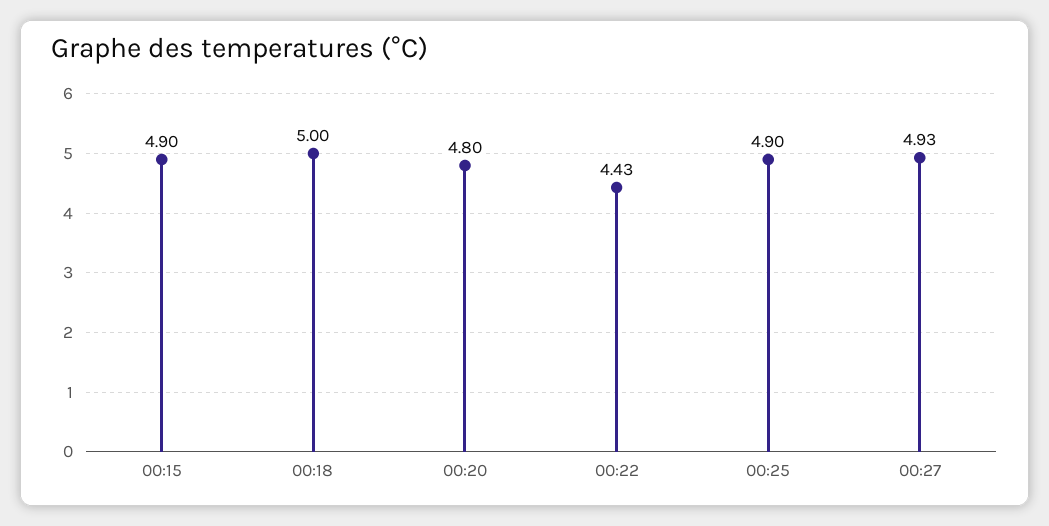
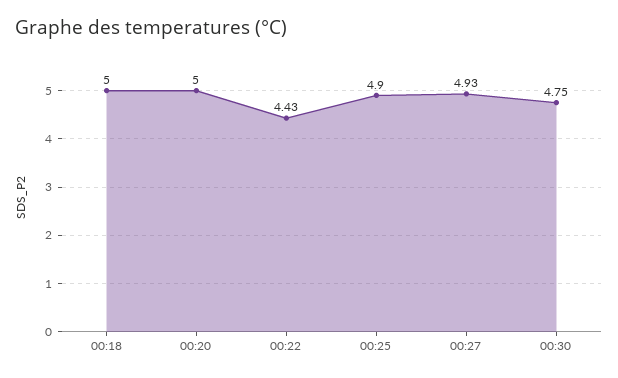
00:15: 4.9 -> none
00:20: 4.8 -> 5
00:30: none -> 4.75

